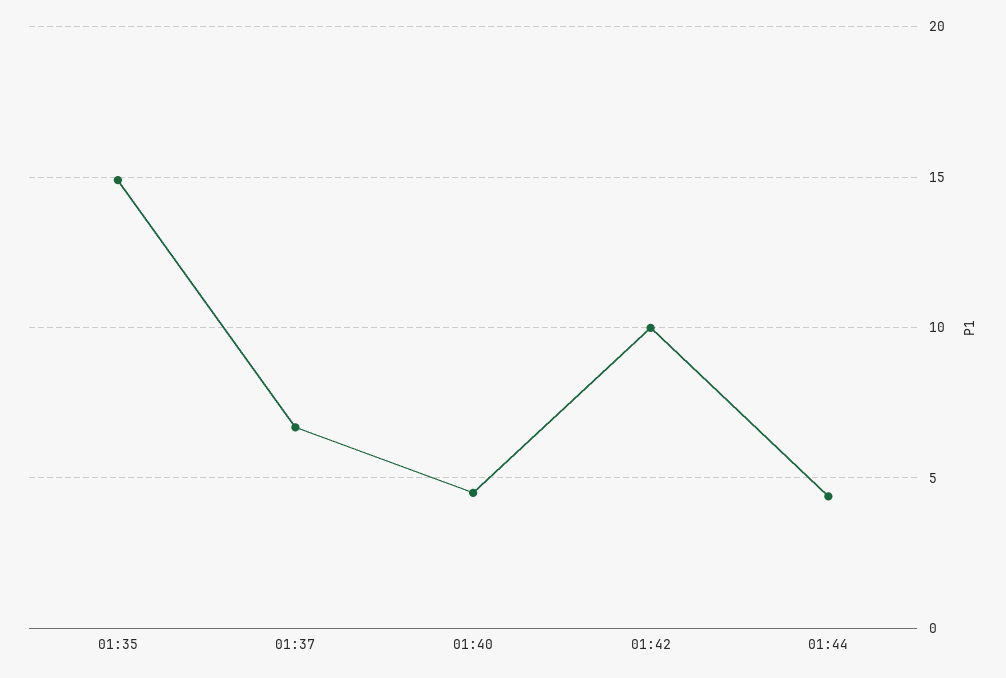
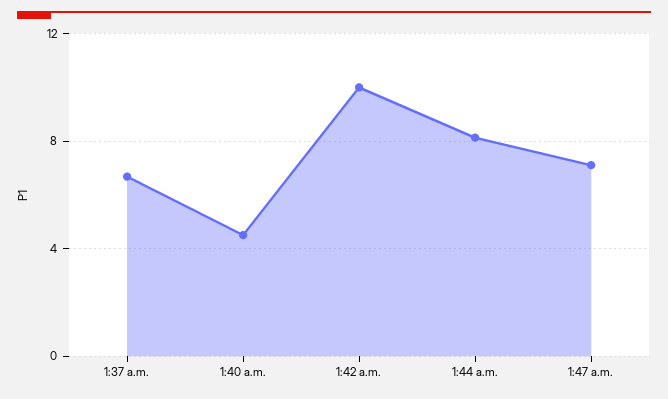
01:35: 15 -> none
01:44: 4.5 -> 8
1:47 a.m.: none -> 7

